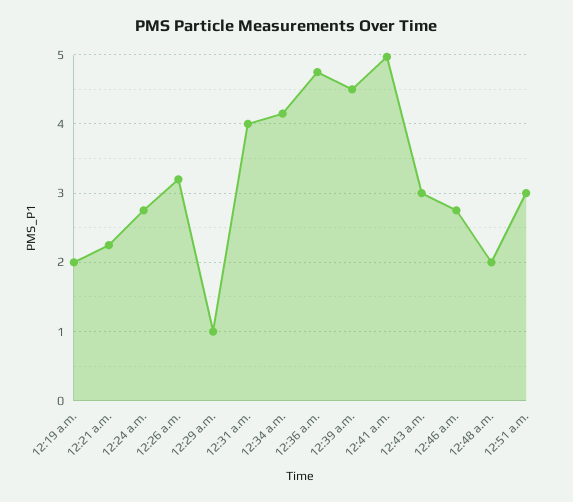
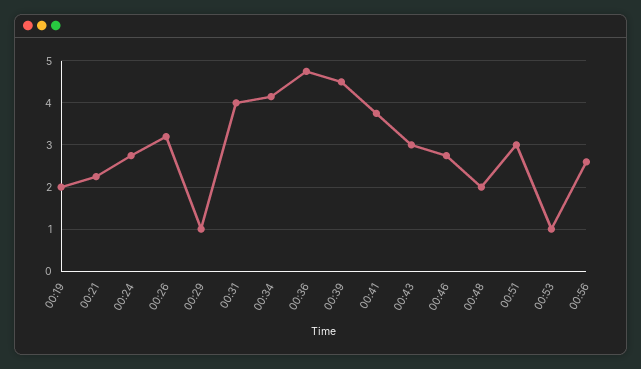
12:41 a.m.: 5 -> 3.8
00:53: none -> 1
00:56: none -> 2.6

